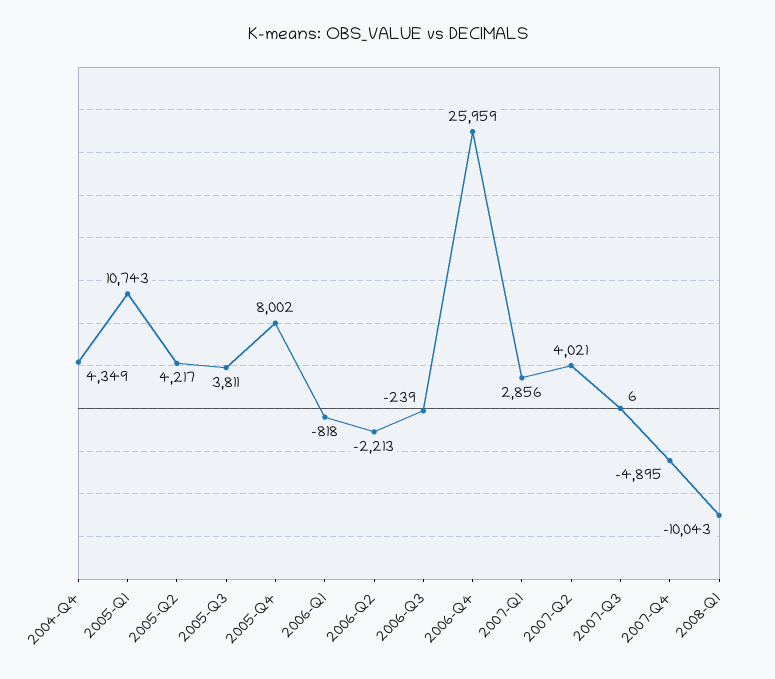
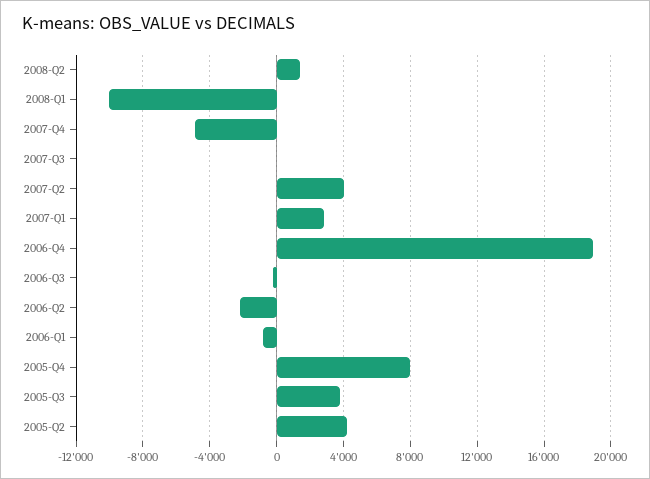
2004-Q4: 4349 -> none
2005-Q1: 10743 -> none
2006-Q4: 25959 -> 19000
2008-Q2: none -> 1500

